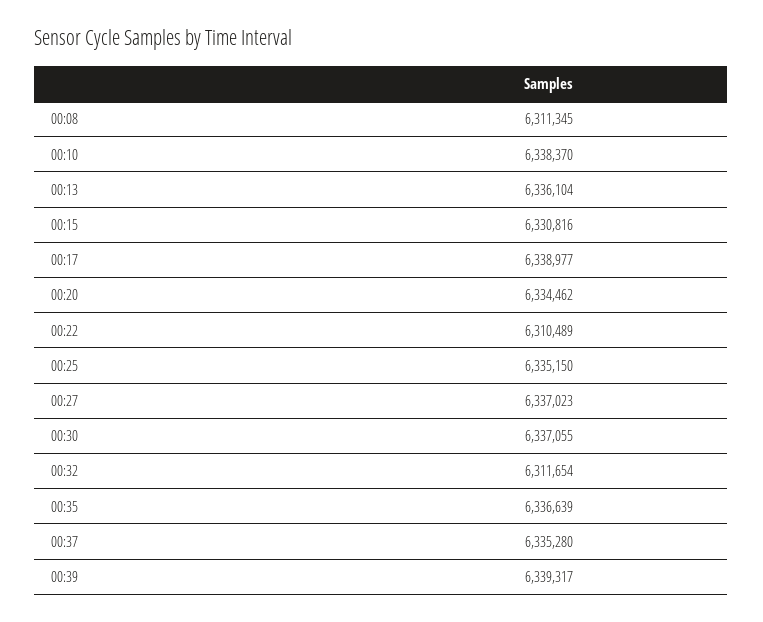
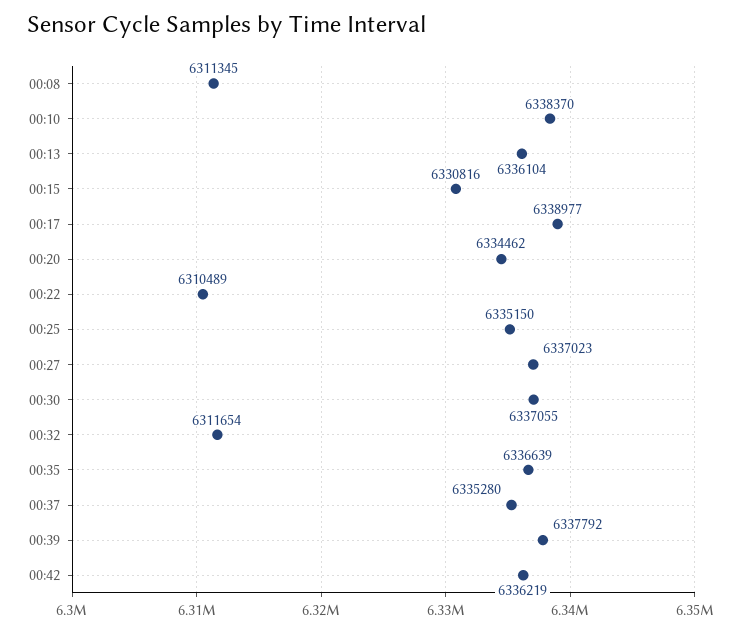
00:39: 6339317 -> 6337792
00:42: none -> 6336219

